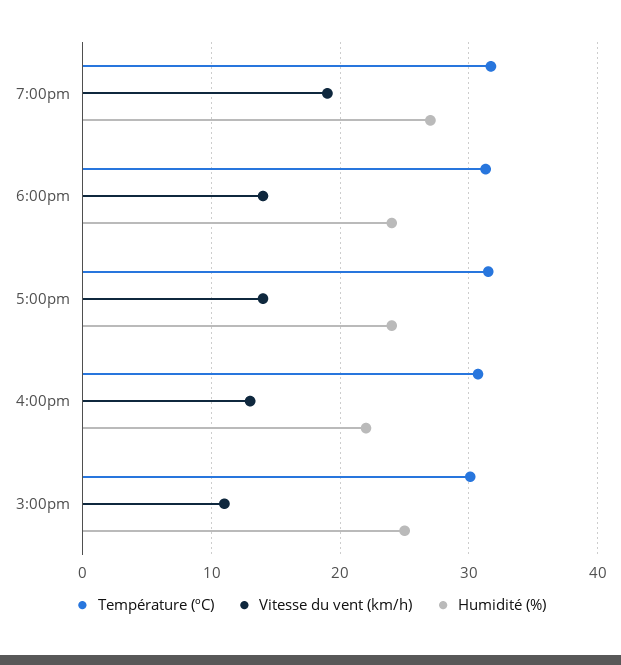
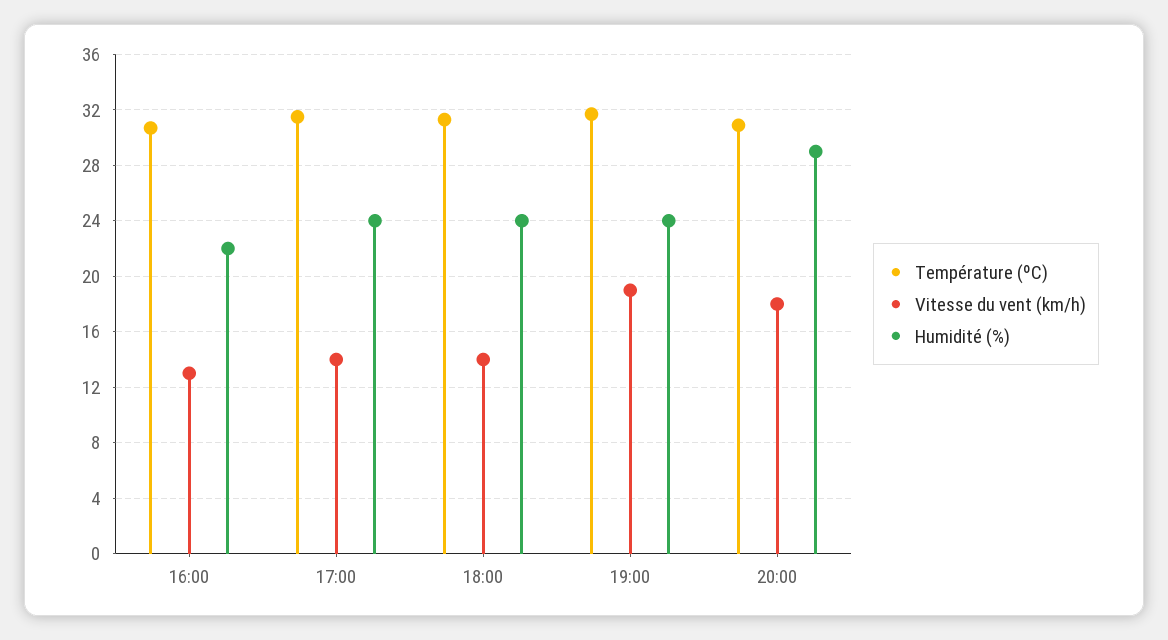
Humidité (%), 7:00pm: 27 -> 24
Température (ºC), 3:00pm: 30 -> none
Vitesse du vent (km/h), 3:00pm: 11 -> none
Humidité (%), 3:00pm: 25 -> none
Température (ºC), 20:00: none -> 31
Vitesse du vent (km/h), 20:00: none -> 18
Humidité (%), 20:00: none -> 29

